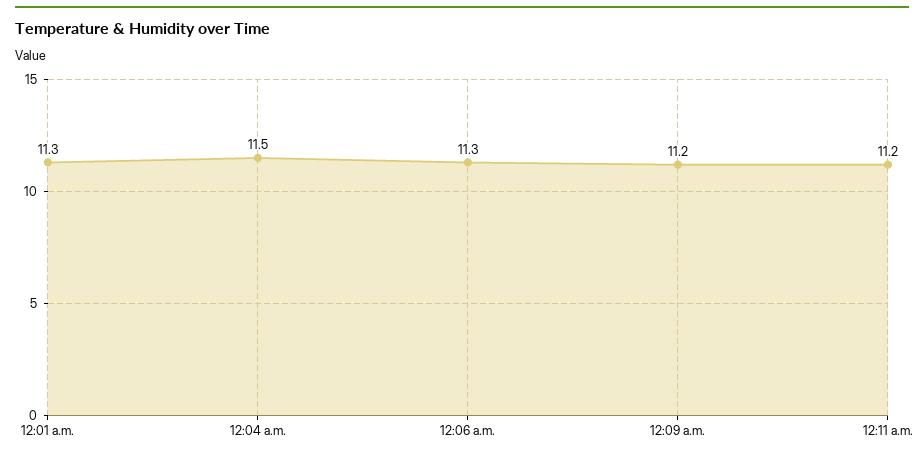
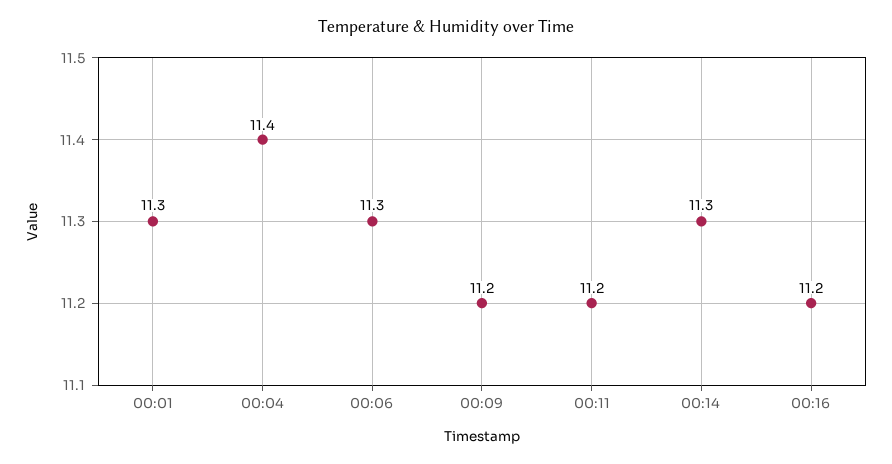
12:04 a.m.: 11.5 -> 11.4
00:14: none -> 11.3
00:16: none -> 11.2

